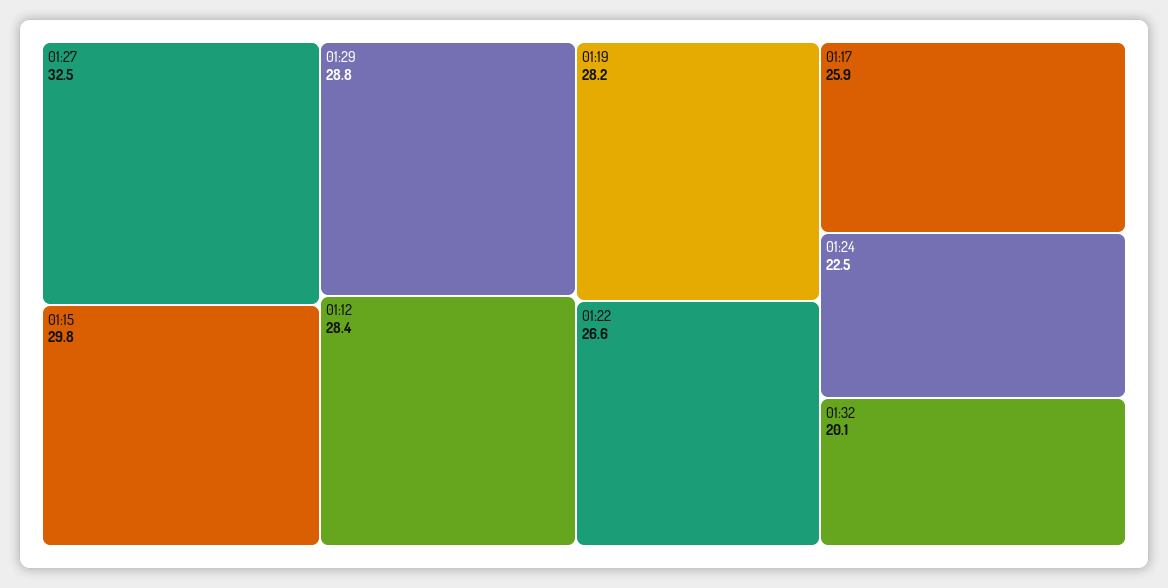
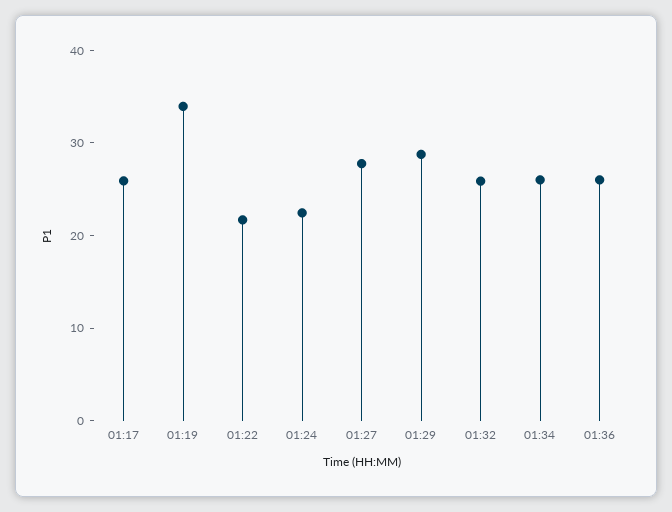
01:27: 32.5 -> 28
01:15: 29.8 -> none
01:12: 28.4 -> none
01:19: 28.2 -> 34
01:22: 26.6 -> 22
01:32: 20.1 -> 26
01:34: none -> 26
01:36: none -> 26

